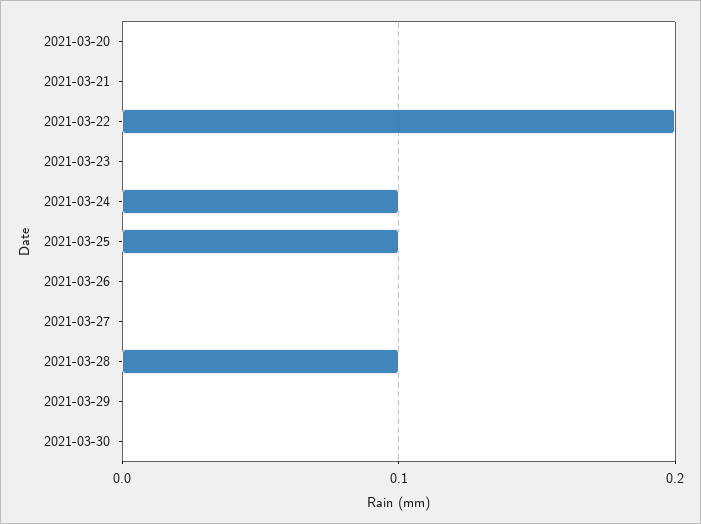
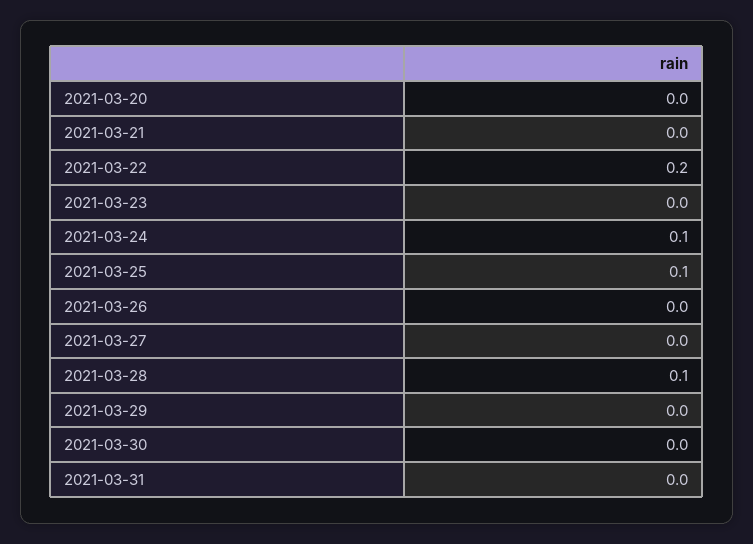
2021-03-31: none -> 0

